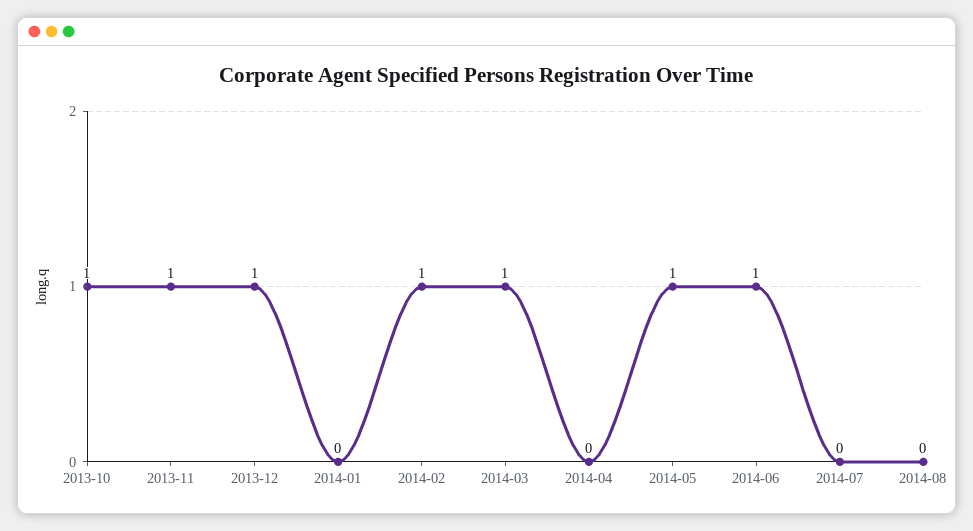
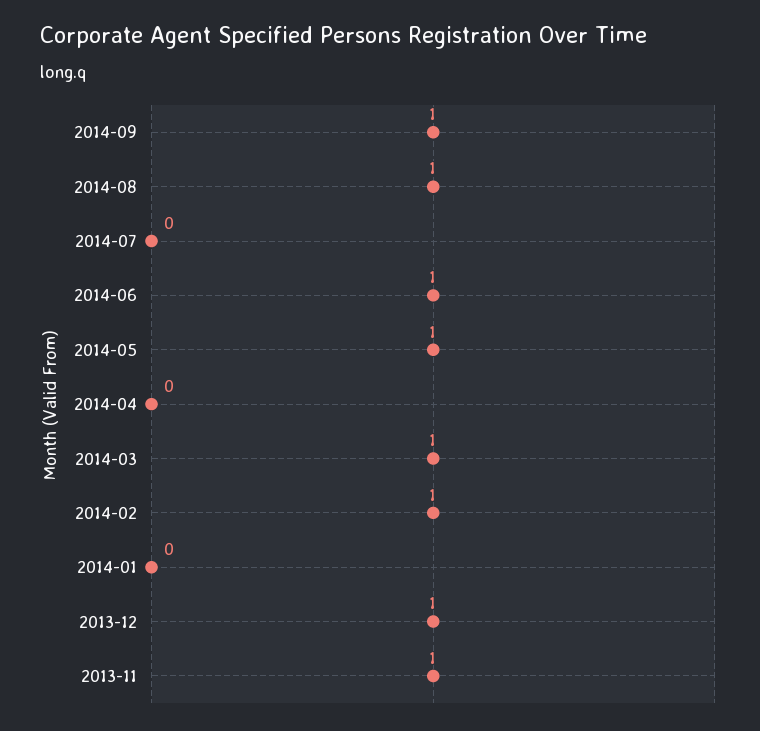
2013-10: 1 -> none
2014-08: 0 -> 1
2014-09: none -> 1

